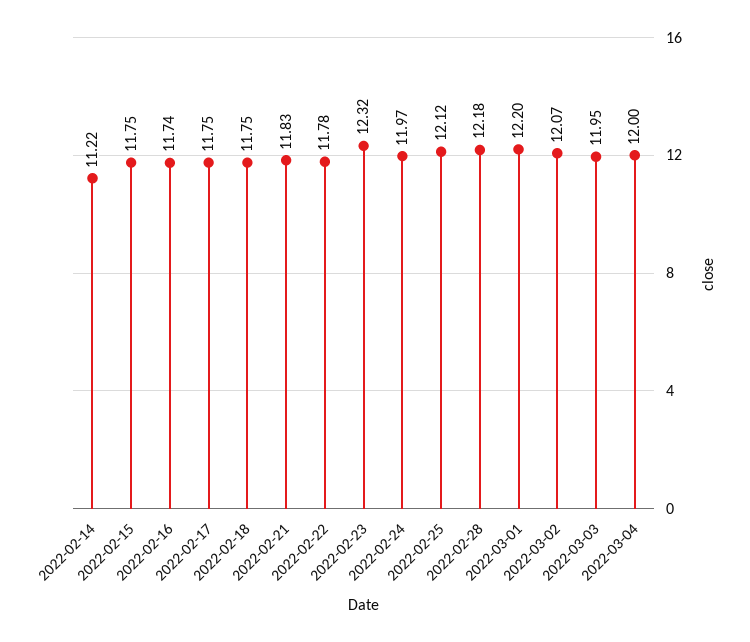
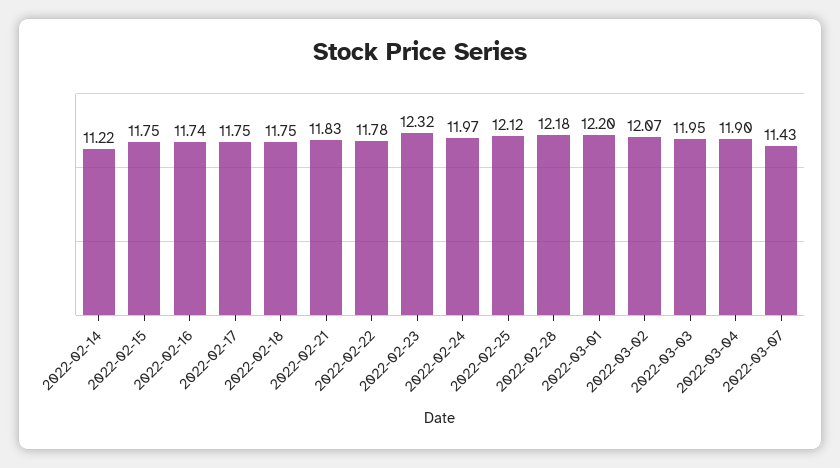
2022-03-04: 12 -> 11.9
2022-03-07: none -> 11.43

